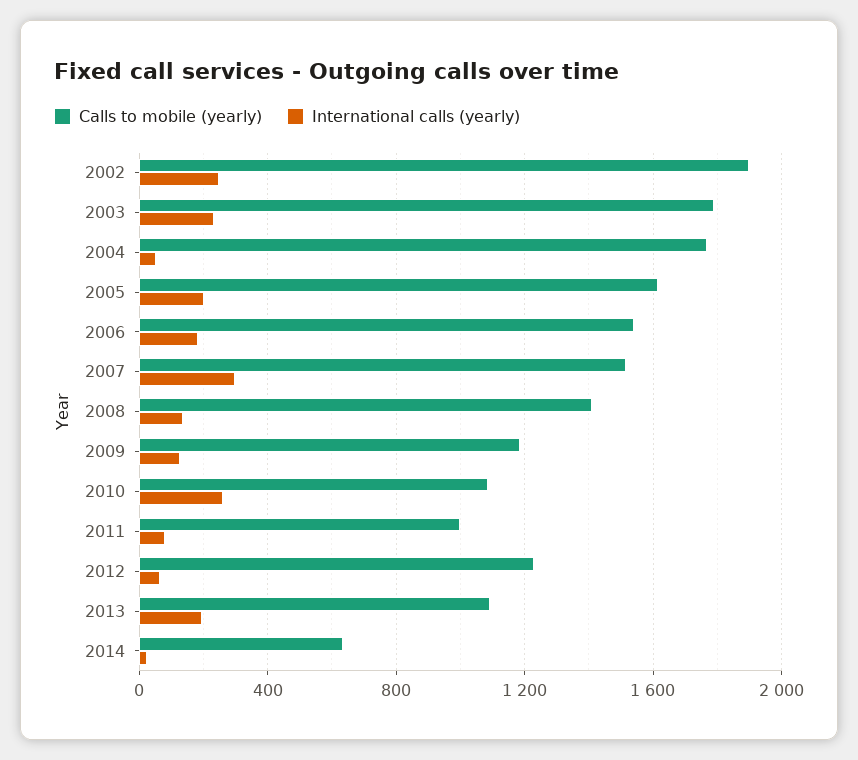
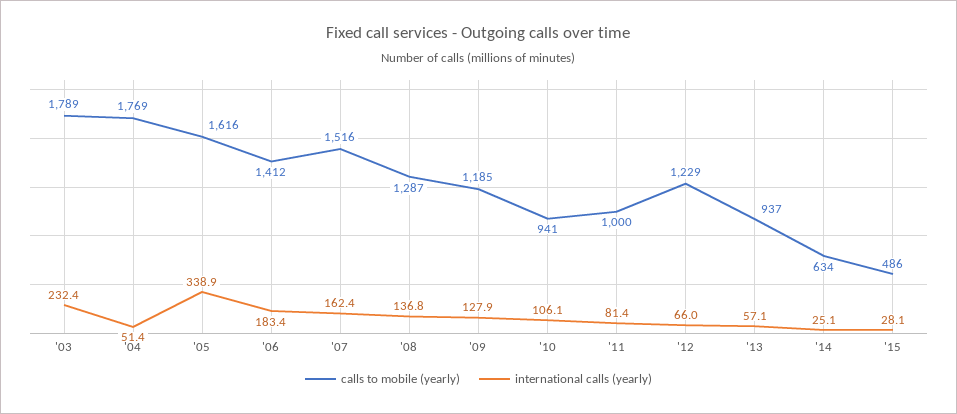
Calls to mobile (yearly), 2002: 1900 -> none
International calls (yearly), 2002: 250 -> none
International calls (yearly), 2005: 200 -> 338.9
Calls to mobile (yearly), 2006: 1550 -> 1412
International calls (yearly), 2007: 300 -> 162.4
Calls to mobile (yearly), 2008: 1400 -> 1287
Calls to mobile (yearly), 2010: 1100 -> 941
International calls (yearly), 2010: 250 -> 106.1
Calls to mobile (yearly), 2013: 1100 -> 937
International calls (yearly), 2013: 200 -> 57.1
Calls to mobile (yearly), '15: none -> 486
International calls (yearly), '15: none -> 28.1

